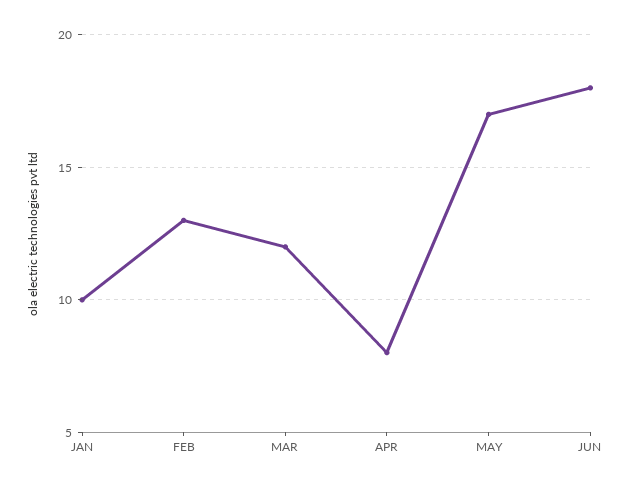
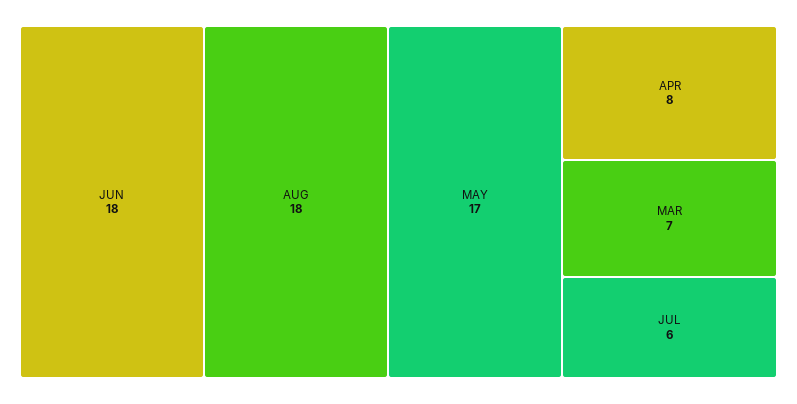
JAN: 10 -> none
FEB: 13 -> none
MAR: 12 -> 7
AUG: none -> 18
JUL: none -> 6

